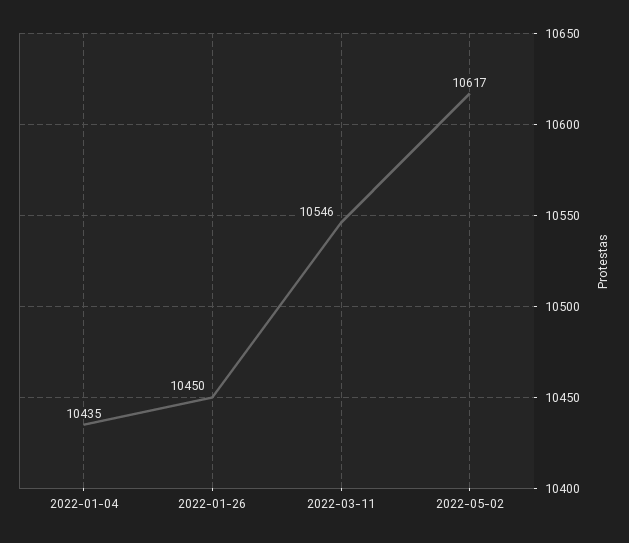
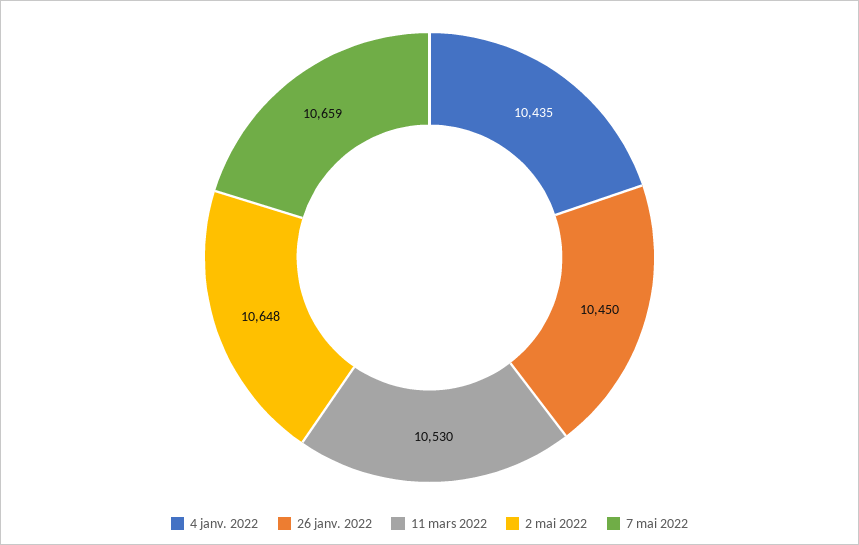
2022-03-11: 10546 -> 10530
2022-05-02: 10617 -> 10648
7 mai 2022: none -> 10659

